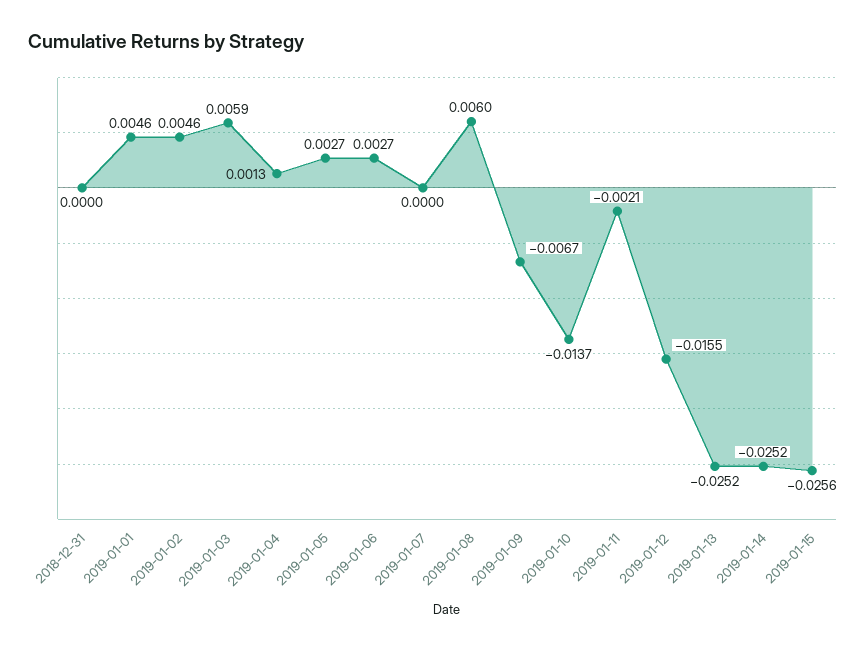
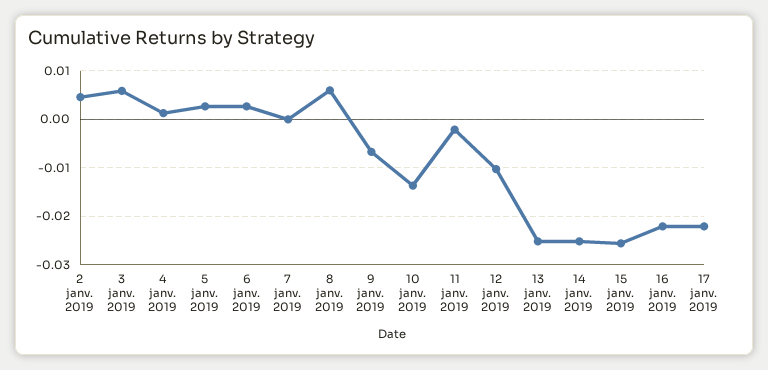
2018-12-31: 0 -> none
2019-01-01: 0.0046 -> none
2019-01-12: -0.0155 -> -0.01
16 janv. 2019: none -> -0.022
17 janv. 2019: none -> -0.022

